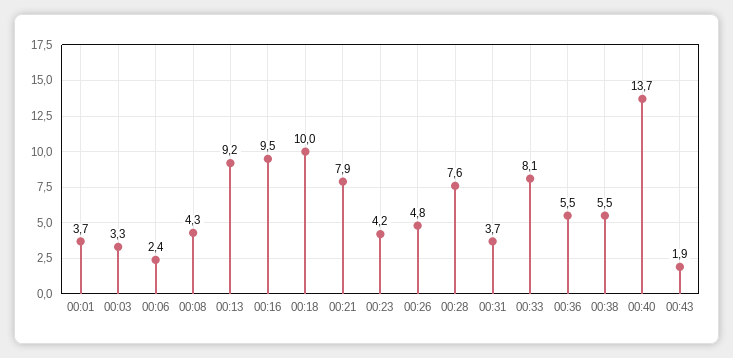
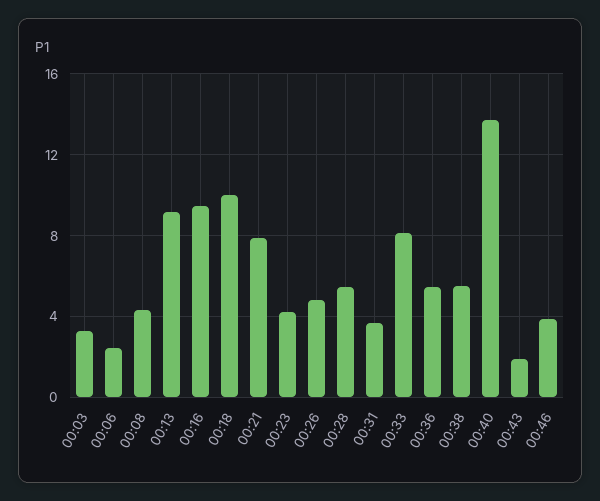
00:01: 3.7 -> none
00:28: 7.6 -> 5.5
00:46: none -> 4

